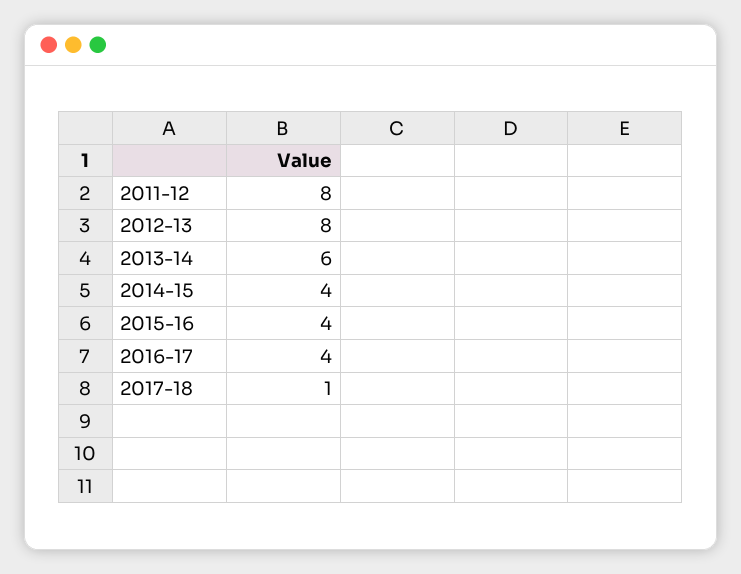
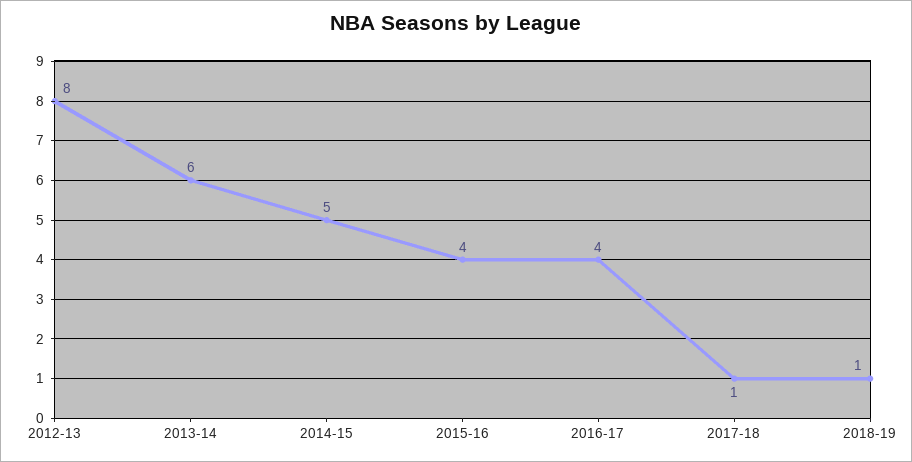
2011-12: 8 -> none
2014-15: 4 -> 5
2018-19: none -> 1

